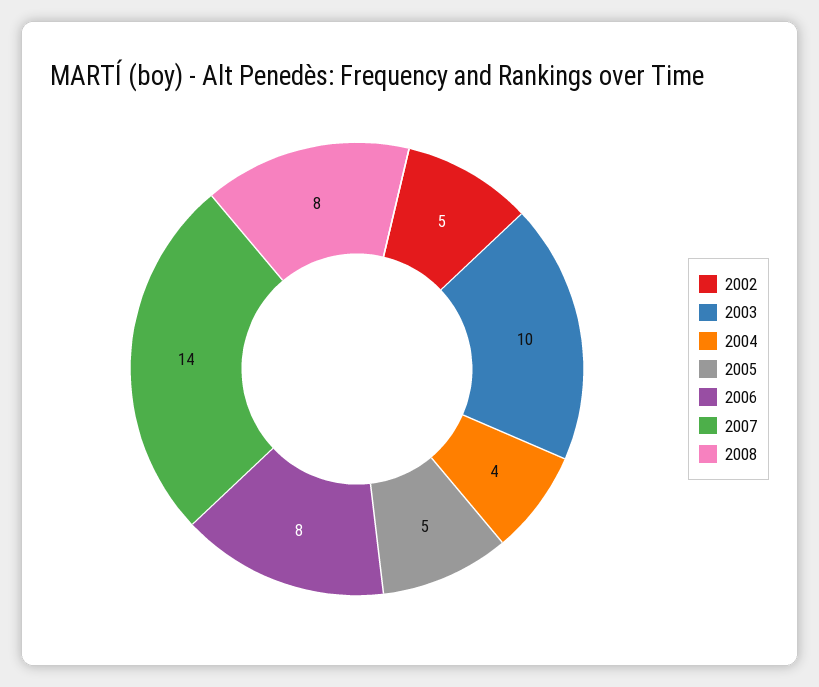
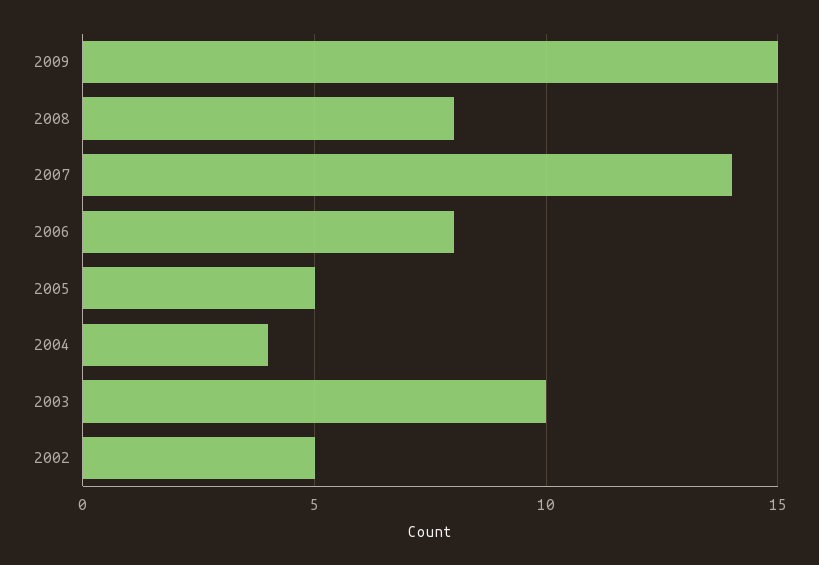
2009: none -> 15

